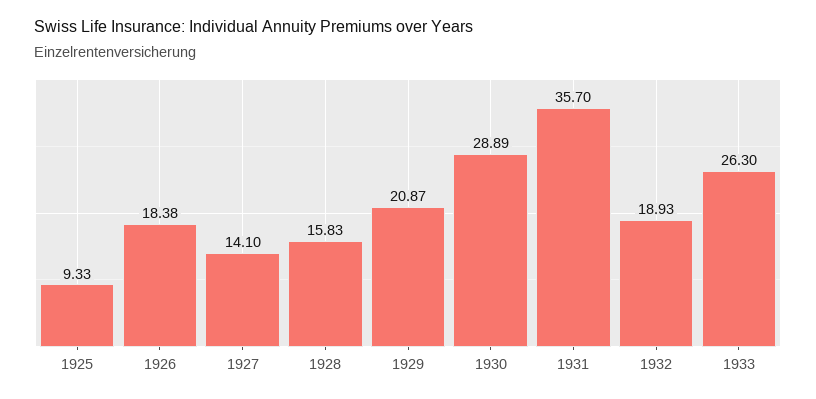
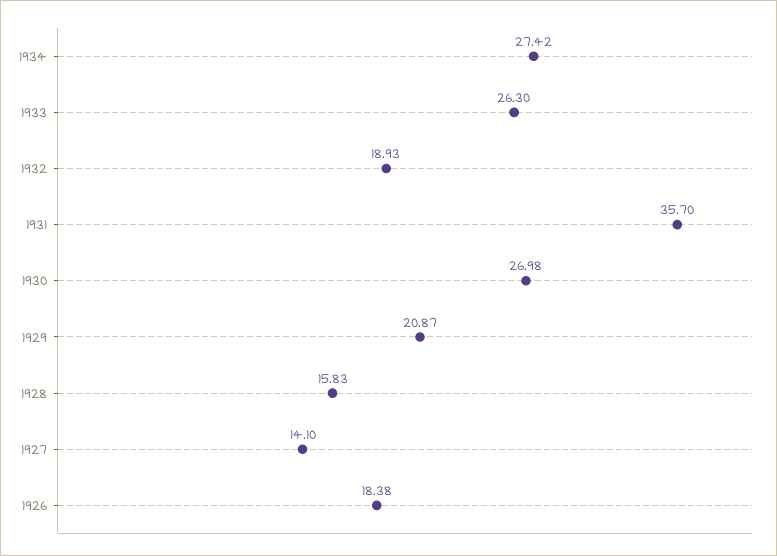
1925: 9.33 -> none
1930: 28.89 -> 26.98
1934: none -> 27.42

